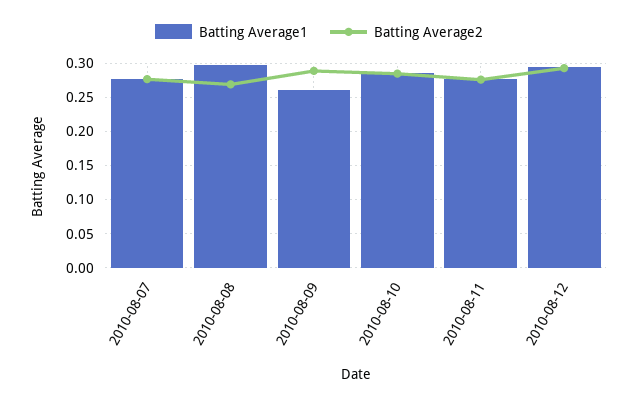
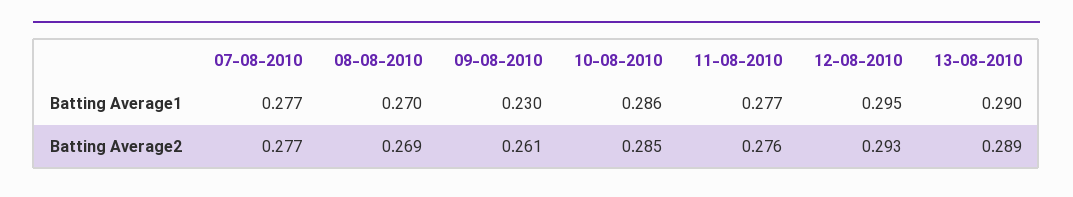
Batting Average1, 2010-08-08: 0.3 -> 0.27
Batting Average1, 2010-08-09: 0.26 -> 0.23
Batting Average2, 2010-08-09: 0.29 -> 0.261
Batting Average1, 13-08-2010: none -> 0.29
Batting Average2, 13-08-2010: none -> 0.289

